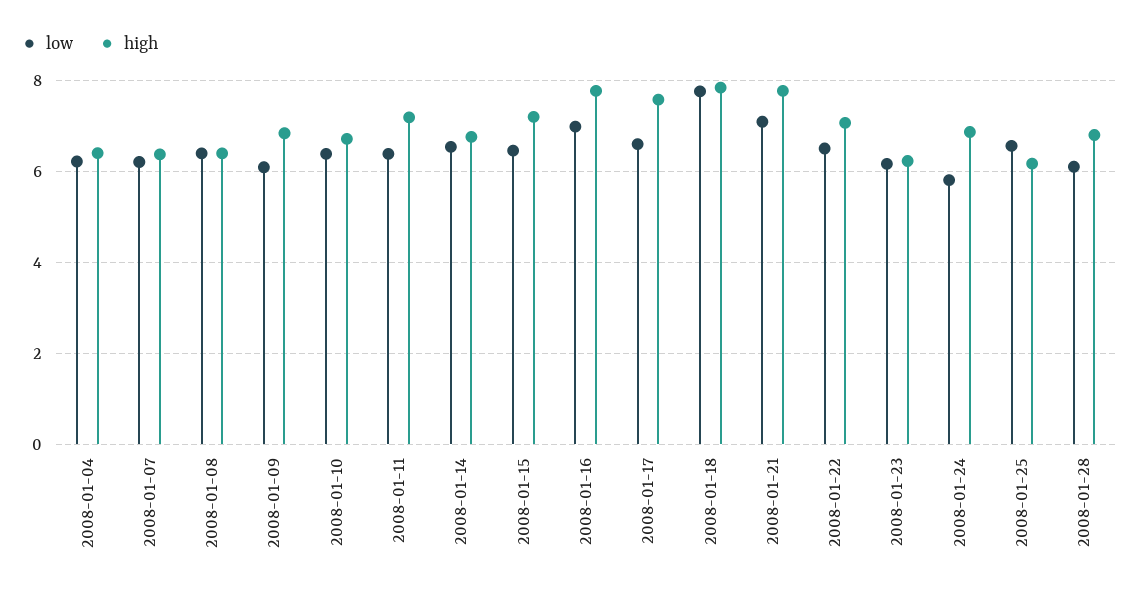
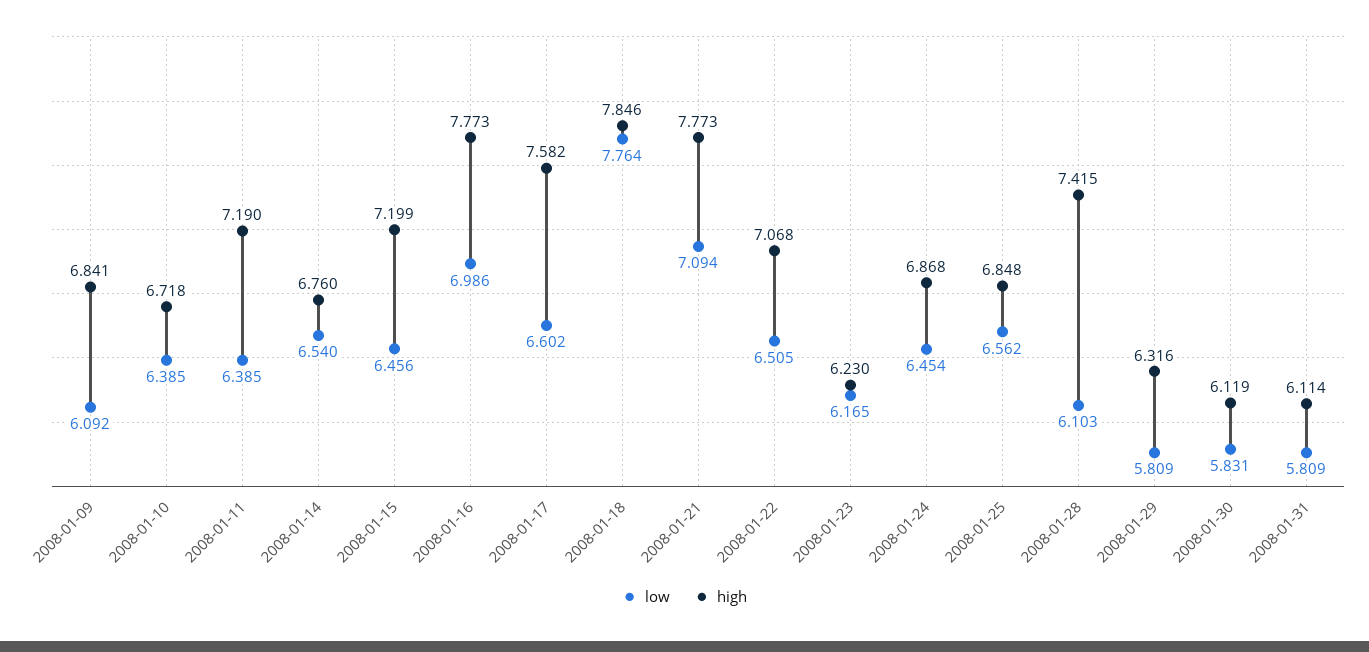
low, 2008-01-04: 6.2 -> none
high, 2008-01-04: 6.4 -> none
low, 2008-01-07: 6.2 -> none
high, 2008-01-07: 6.4 -> none
low, 2008-01-08: 6.4 -> none
high, 2008-01-08: 6.4 -> none
low, 2008-01-24: 5.8 -> 6.454
high, 2008-01-25: 6.2 -> 6.848
high, 2008-01-28: 6.8 -> 7.415
low, 2008-01-29: none -> 5.809
high, 2008-01-29: none -> 6.316
low, 2008-01-30: none -> 5.831
high, 2008-01-30: none -> 6.119
low, 2008-01-31: none -> 5.809
high, 2008-01-31: none -> 6.114

